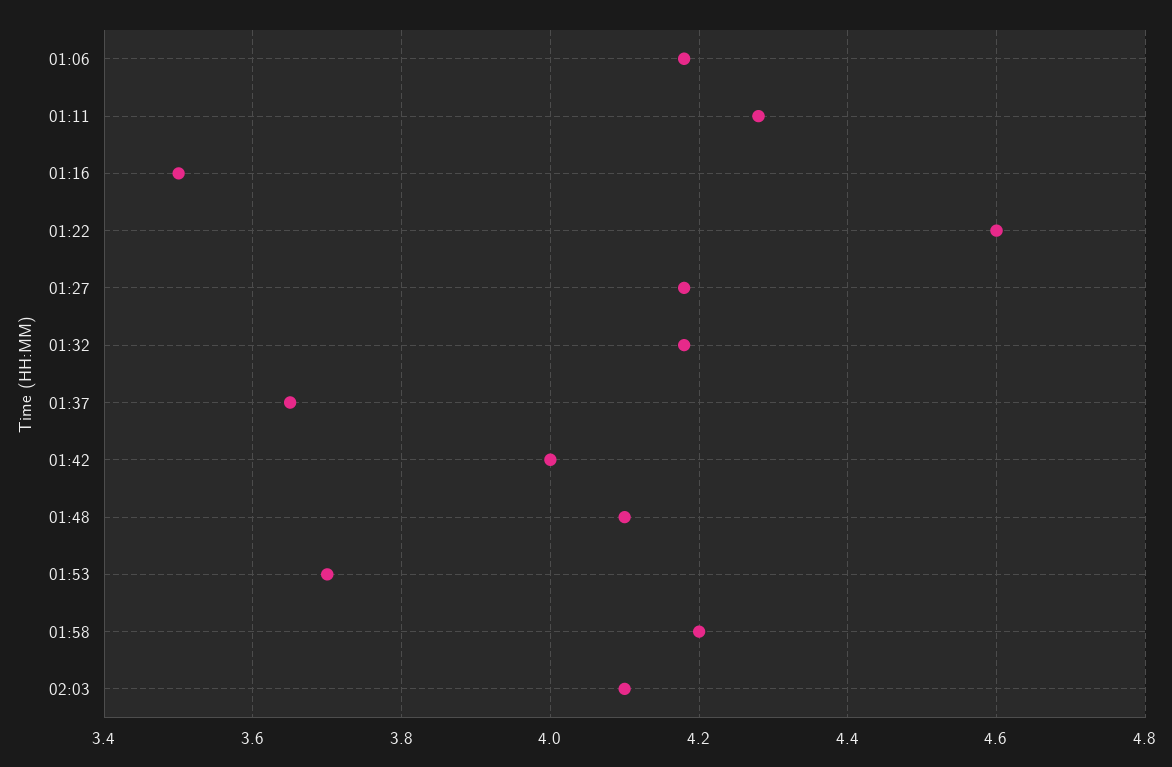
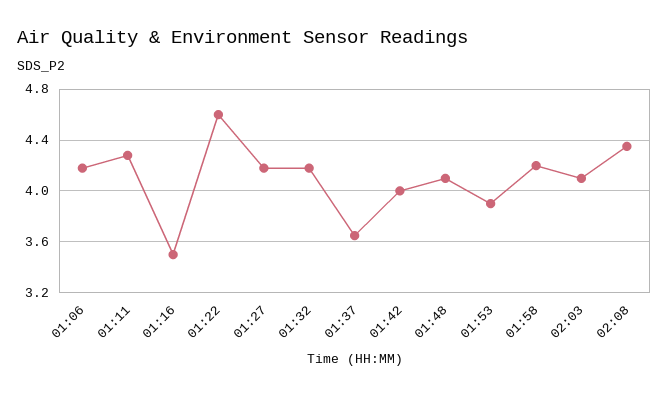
01:53: 3.7 -> 3.9
02:08: none -> 4.35

